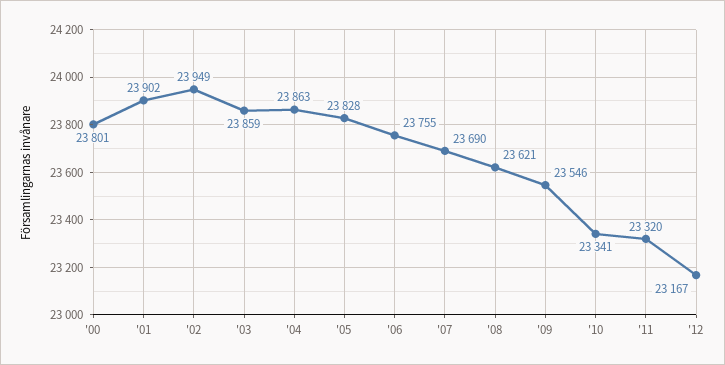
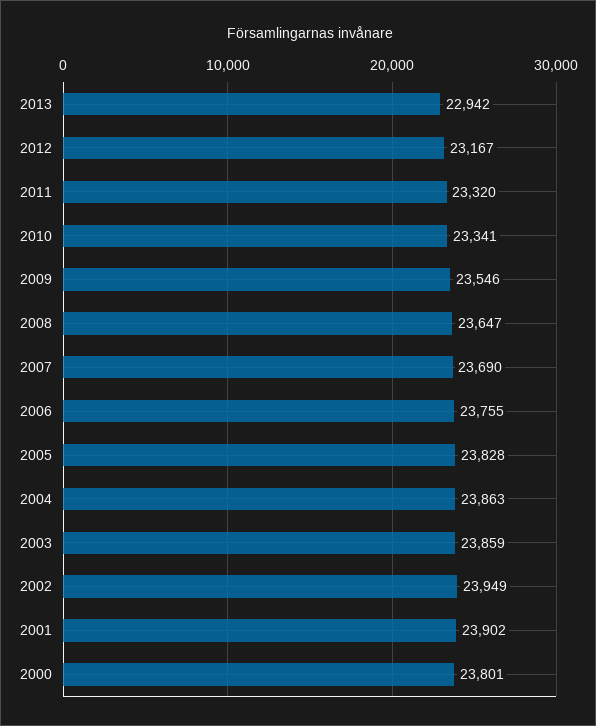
'08: 23621 -> 23647
2013: none -> 22942

